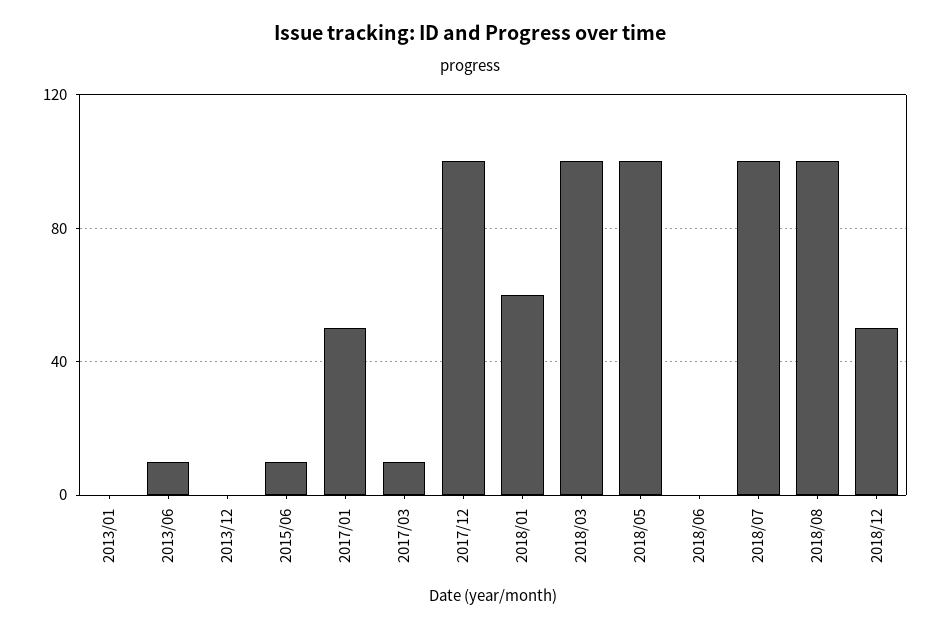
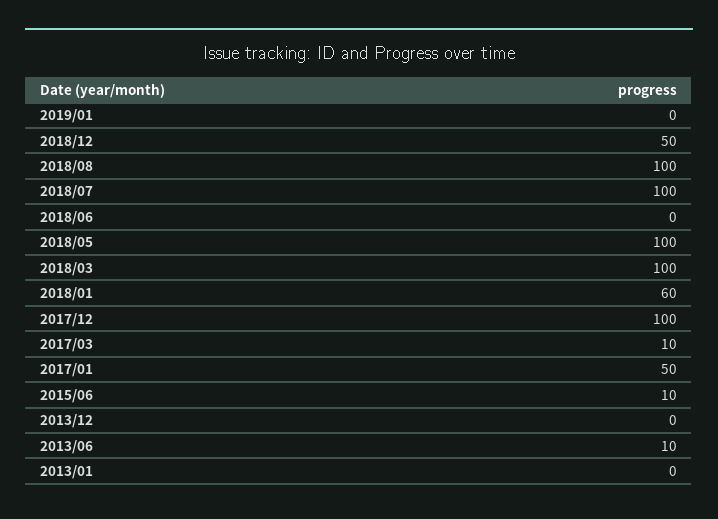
2019/01: none -> 0

